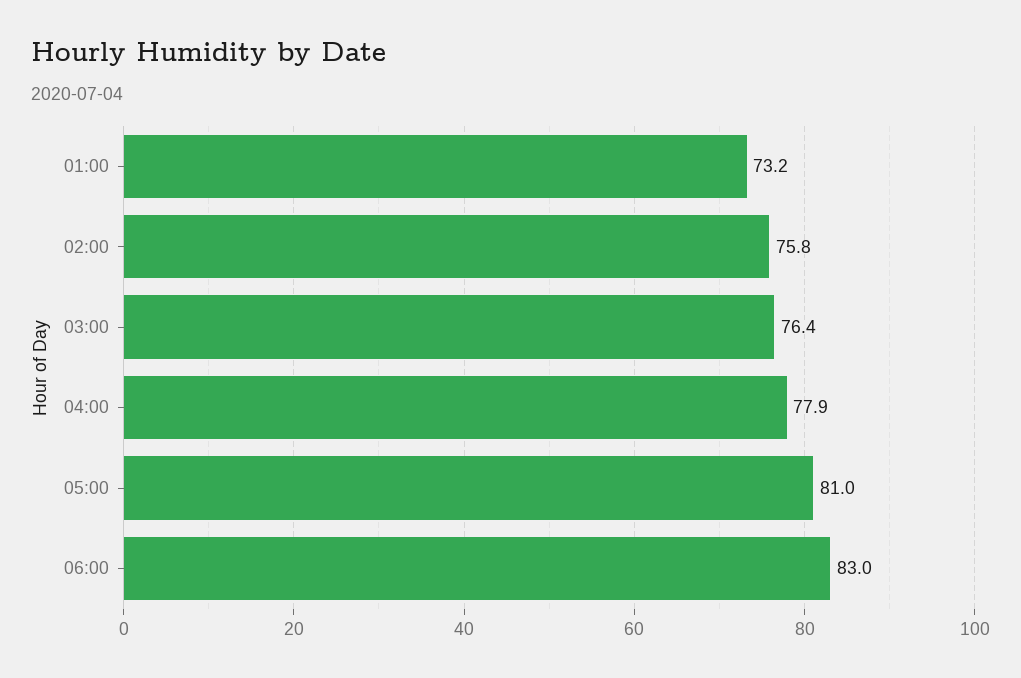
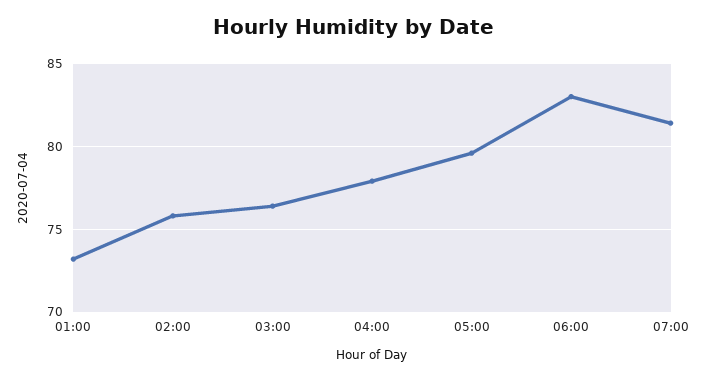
05:00: 81 -> 79.5
07:00: none -> 81.5

